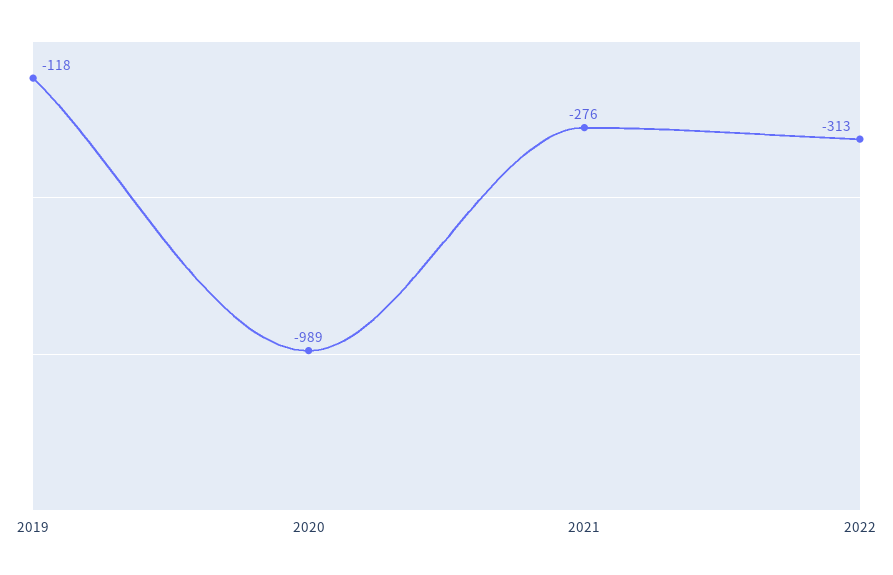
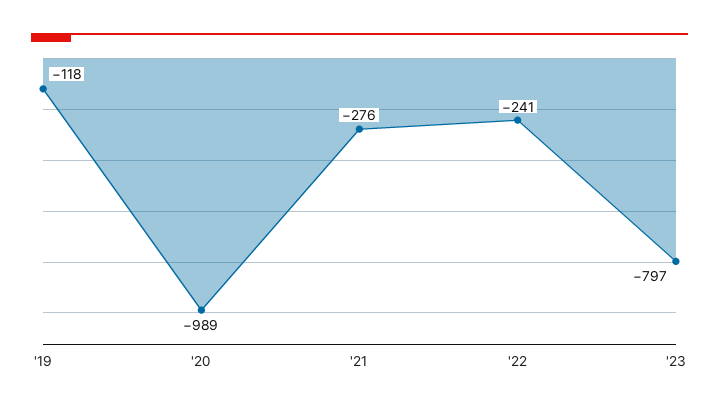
2022: -313 -> -241
'23: none -> -797

